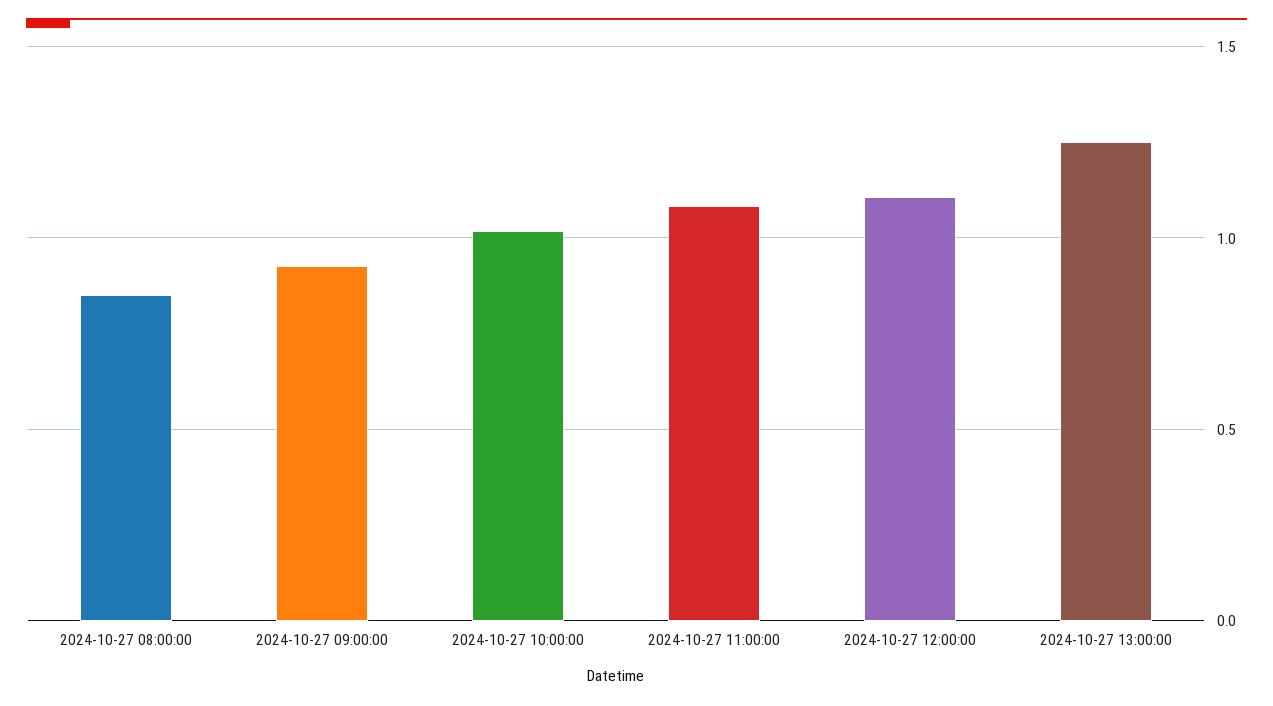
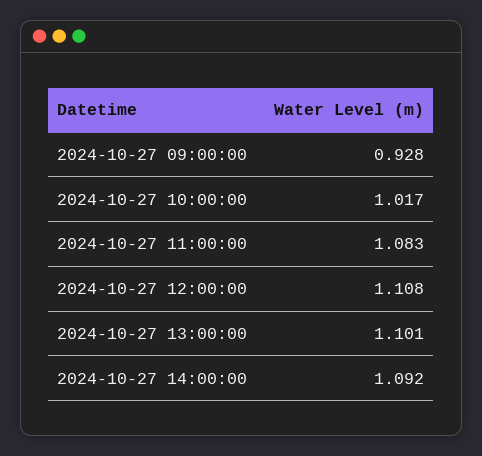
2024-10-27 08:00:00: 0.85 -> none
2024-10-27 13:00:00: 1.25 -> 1.101
2024-10-27 14:00:00: none -> 1.092

